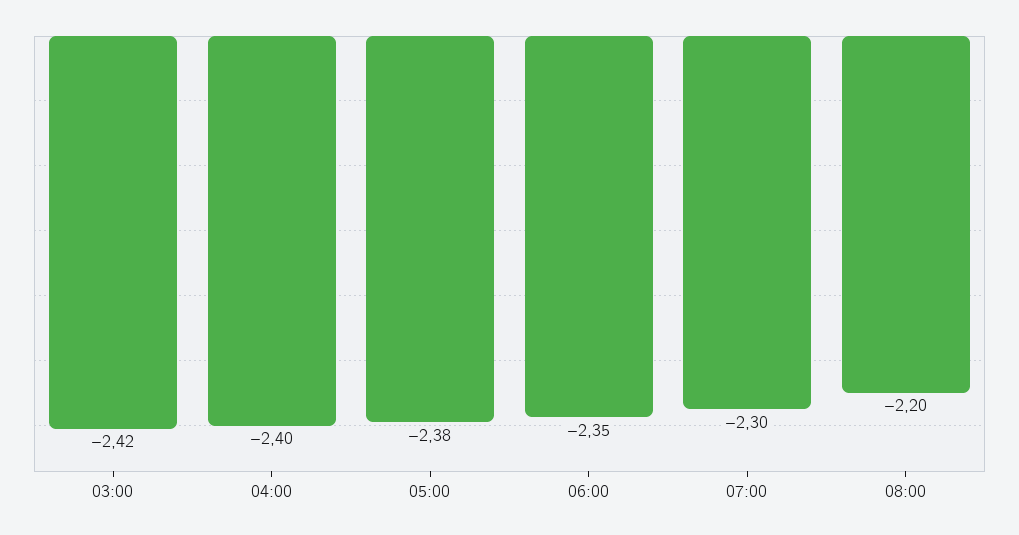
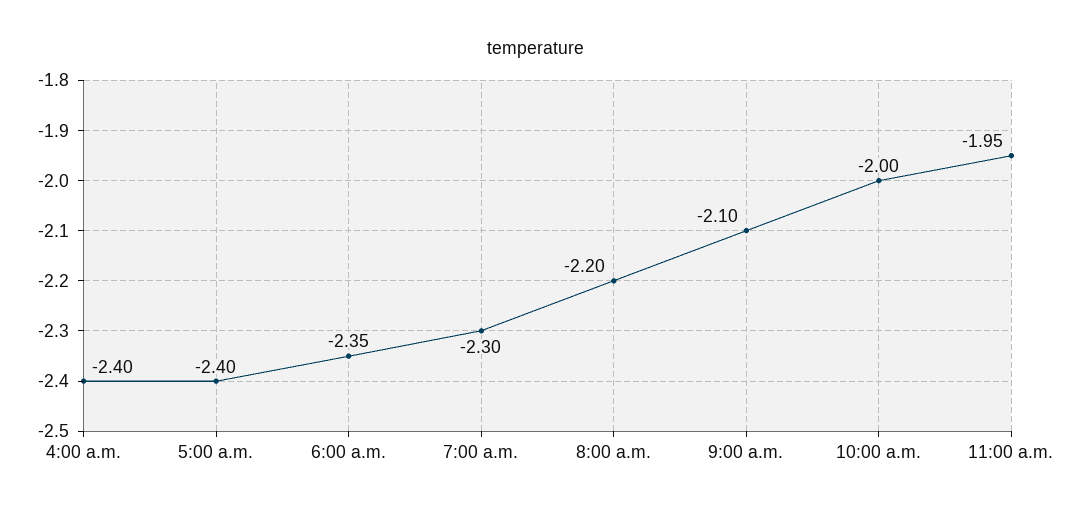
03:00: -2.42 -> none
05:00: -2.38 -> -2.4
9:00 a.m.: none -> -2.1
10:00 a.m.: none -> -2
11:00 a.m.: none -> -1.95

